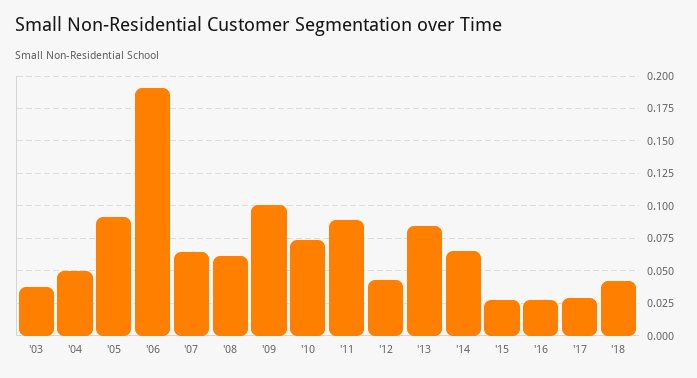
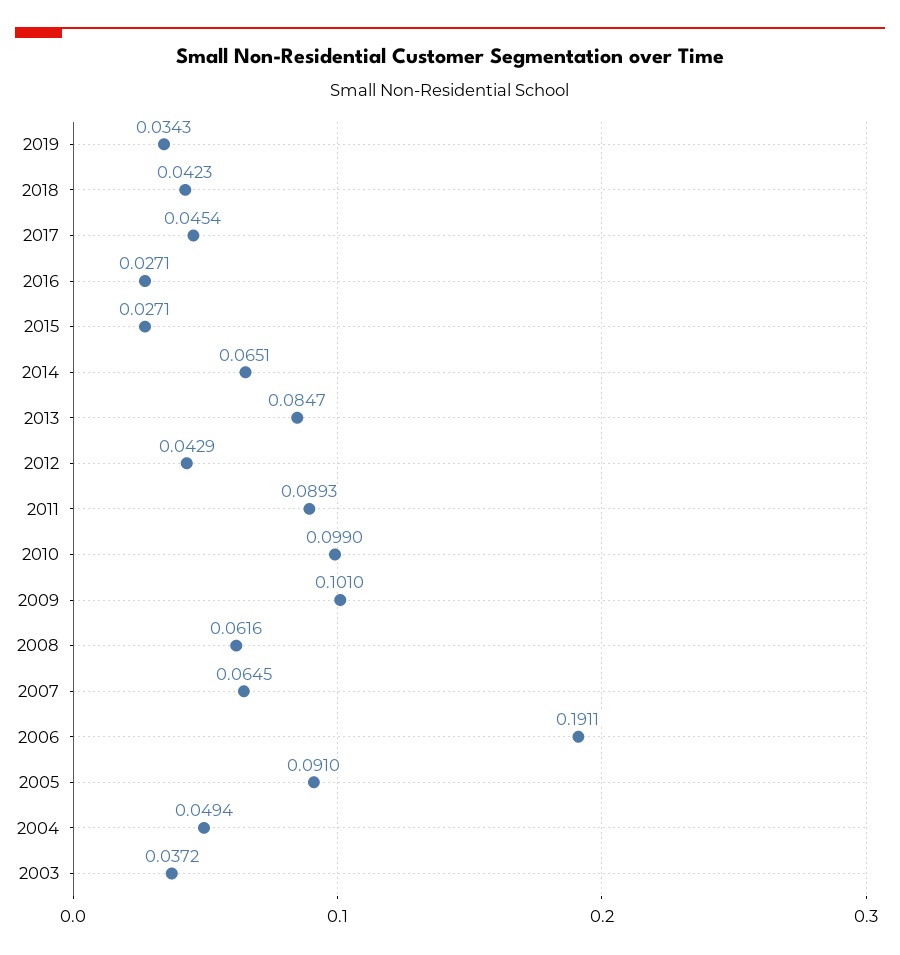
'10: 0.075 -> 0.099
'17: 0.03 -> 0.0454
2019: none -> 0.0343

